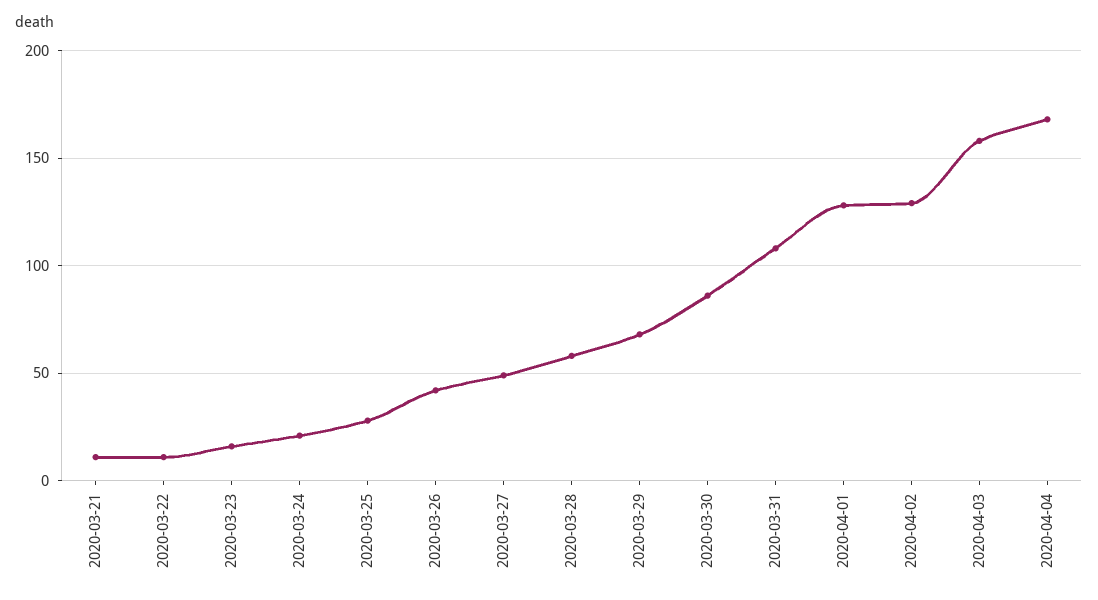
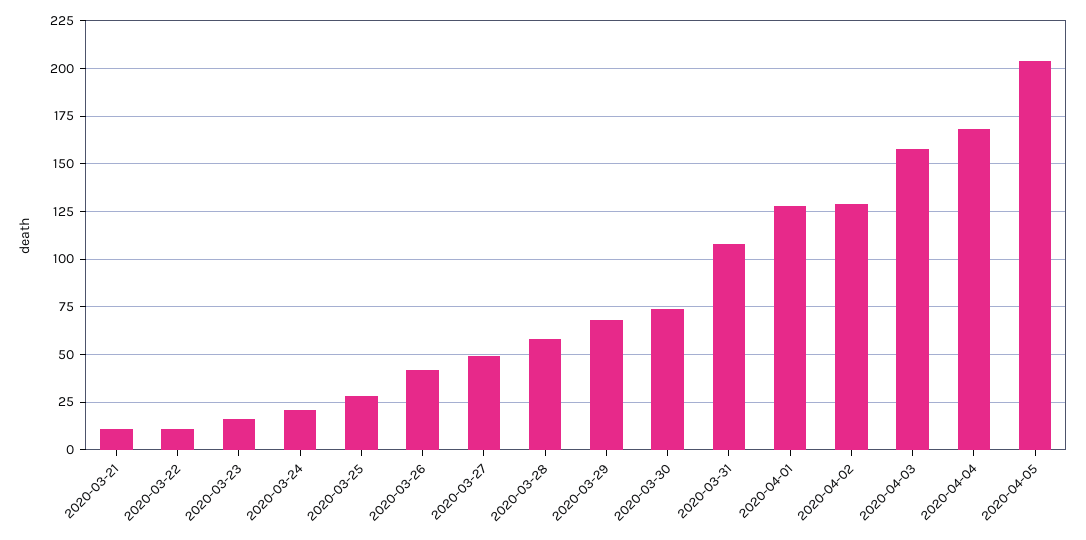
2020-03-30: 85 -> 75
2020-04-05: none -> 205

